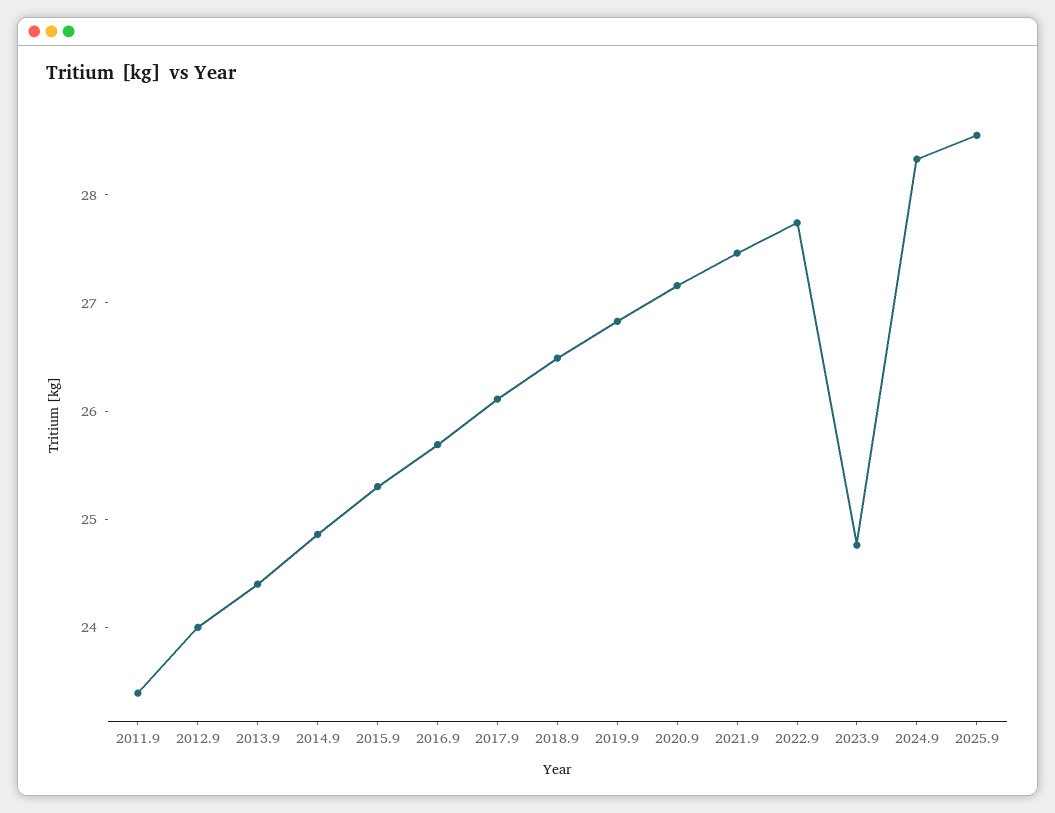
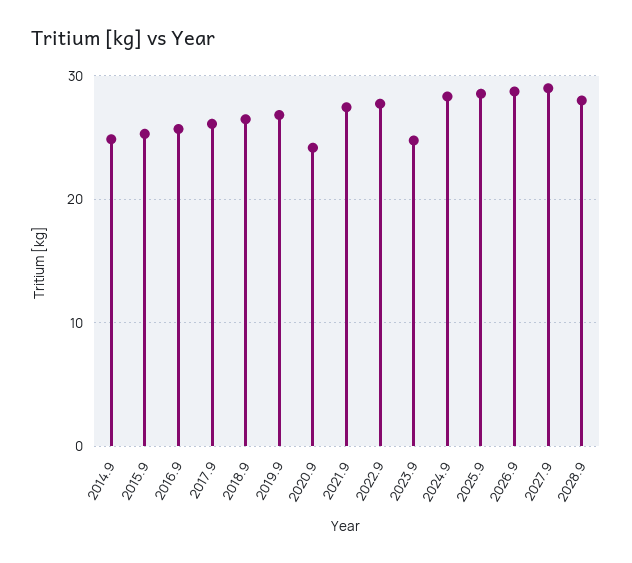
2011.9: 23.4 -> none
2012.9: 24 -> none
2013.9: 24.4 -> none
2020.9: 27.2 -> 24
2026.9: none -> 29
2027.9: none -> 29
2028.9: none -> 28

